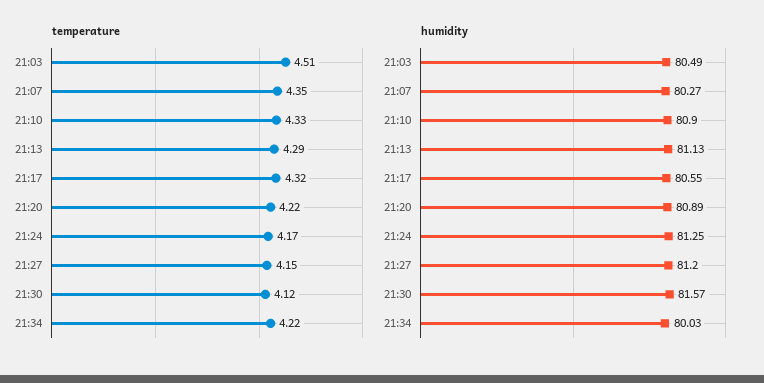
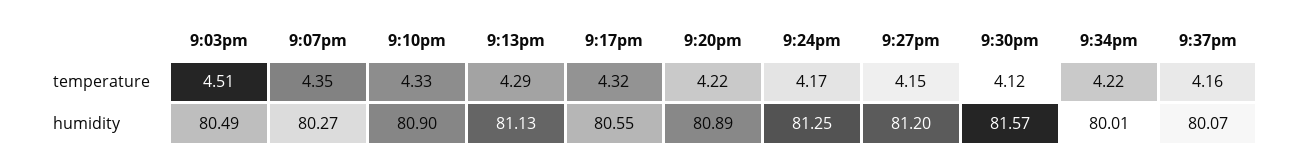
humidity, 21:34: 80.03 -> 80.01
temperature, 9:37pm: none -> 4.16
humidity, 9:37pm: none -> 80.07

